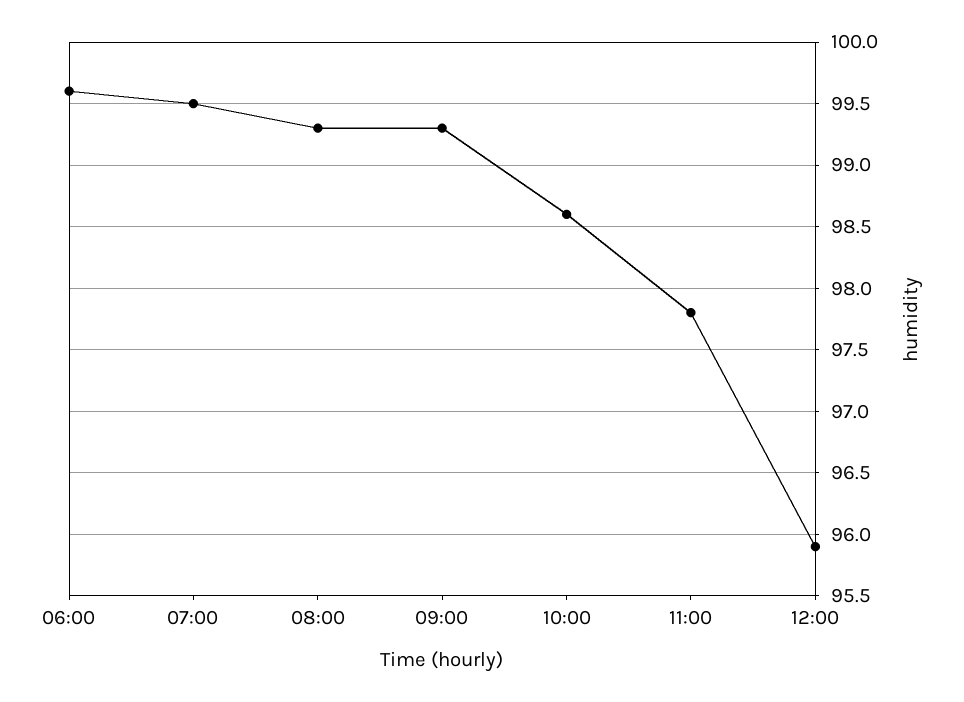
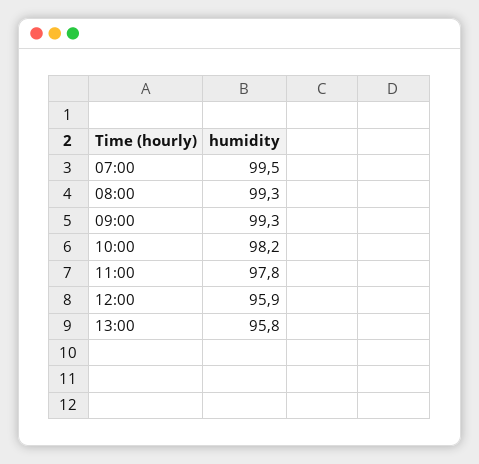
06:00: 99.6 -> none
10:00: 98.6 -> 98.2
13:00: none -> 95.8

